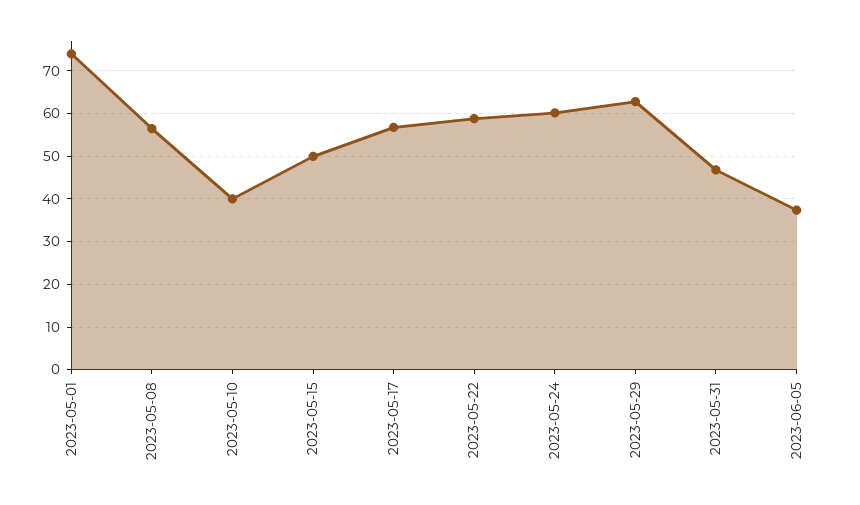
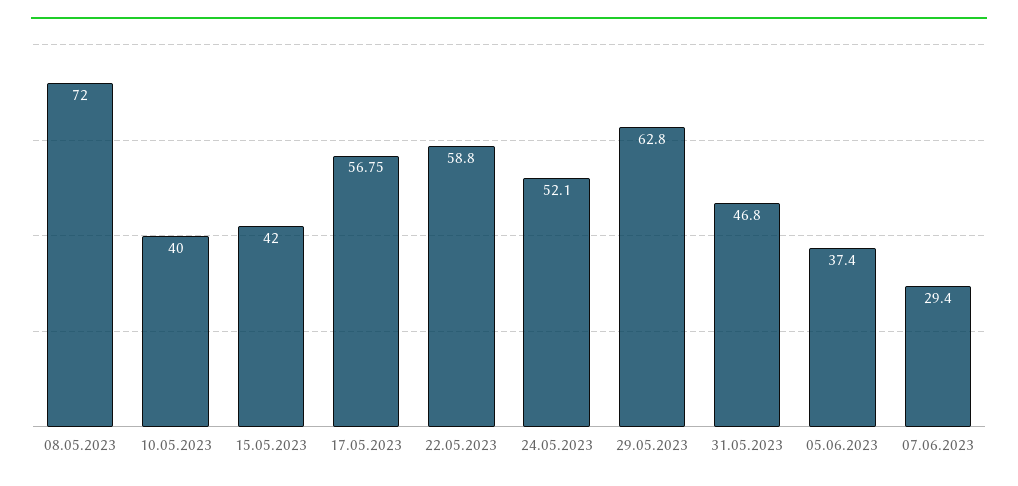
2023-05-01: 74 -> none
2023-05-08: 56 -> 72
2023-05-15: 50 -> 42
2023-05-24: 60 -> 52.1
07.06.2023: none -> 29.4

